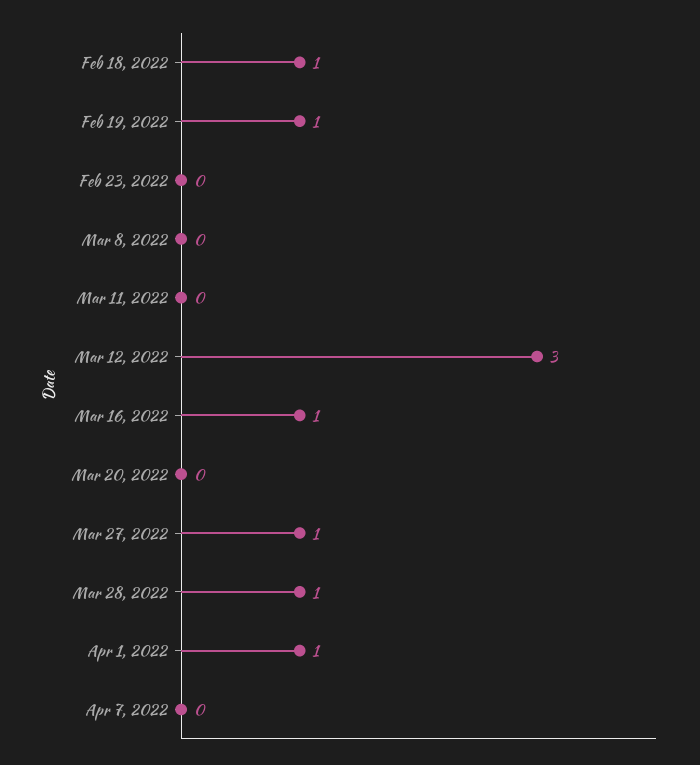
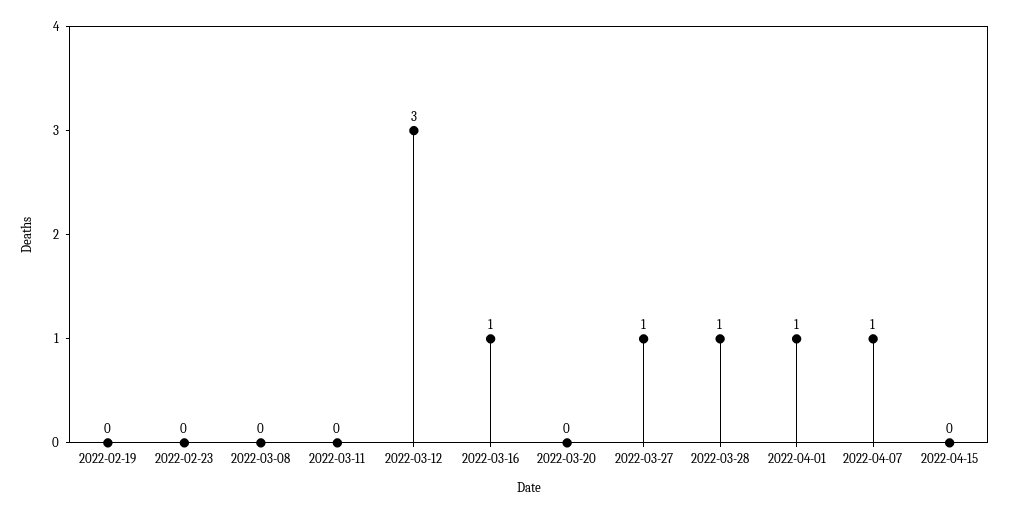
Feb 18, 2022: 1 -> none
Feb 19, 2022: 1 -> 0
Apr 7, 2022: 0 -> 1
2022-04-15: none -> 0

